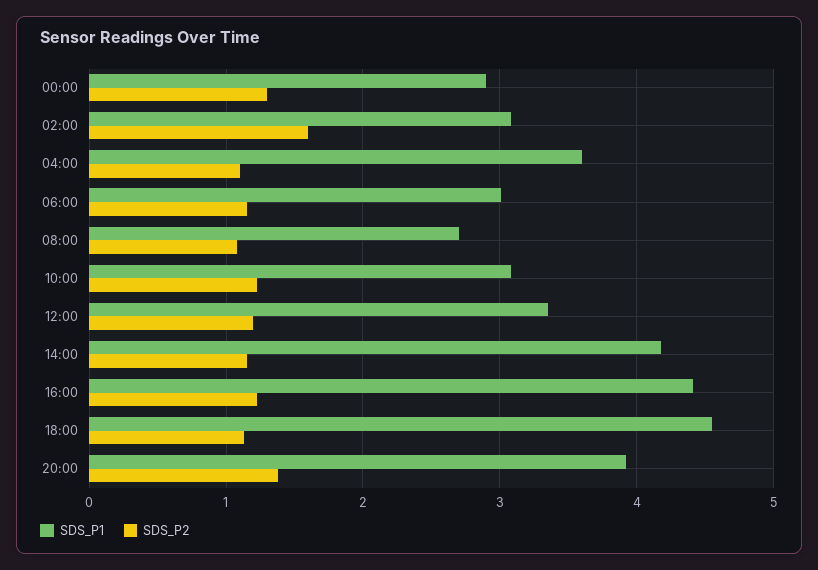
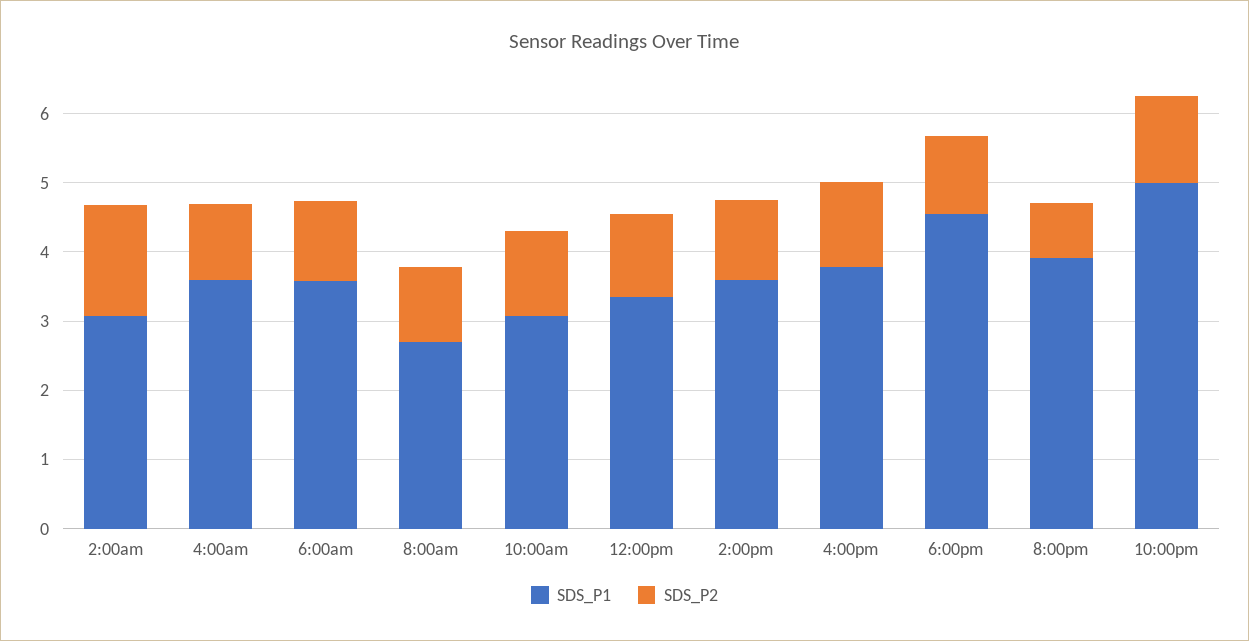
SDS_P1, 00:00: 2.9 -> none
SDS_P2, 00:00: 1.3 -> none
SDS_P1, 06:00: 3 -> 3.6
SDS_P1, 14:00: 4.2 -> 3.6
SDS_P1, 16:00: 4.4 -> 3.8
SDS_P2, 20:00: 1.4 -> 0.8
SDS_P1, 10:00pm: none -> 5
SDS_P2, 10:00pm: none -> 1.2

